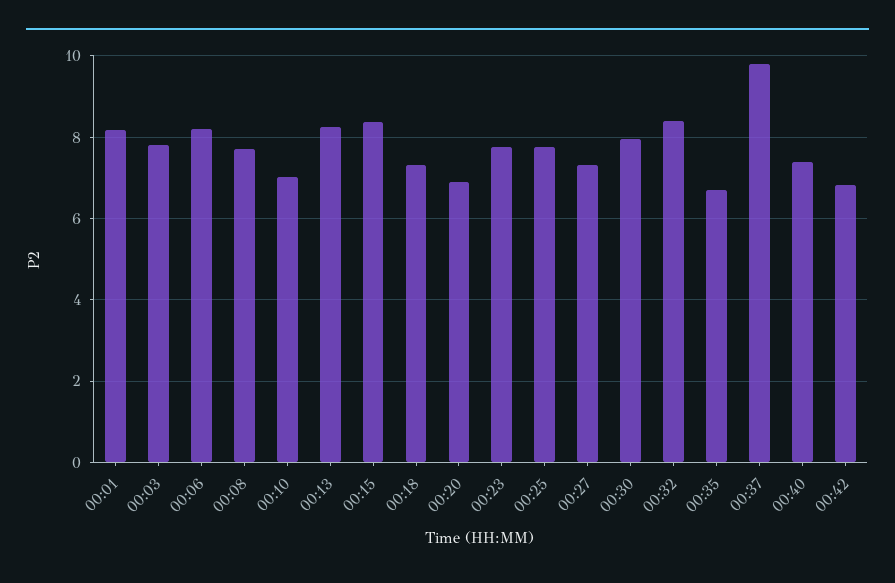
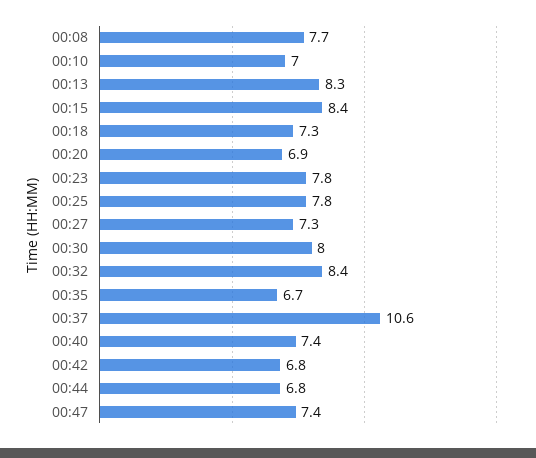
00:01: 8.2 -> none
00:03: 7.8 -> none
00:06: 8.2 -> none
00:37: 9.8 -> 10.6
00:44: none -> 6.8
00:47: none -> 7.4

